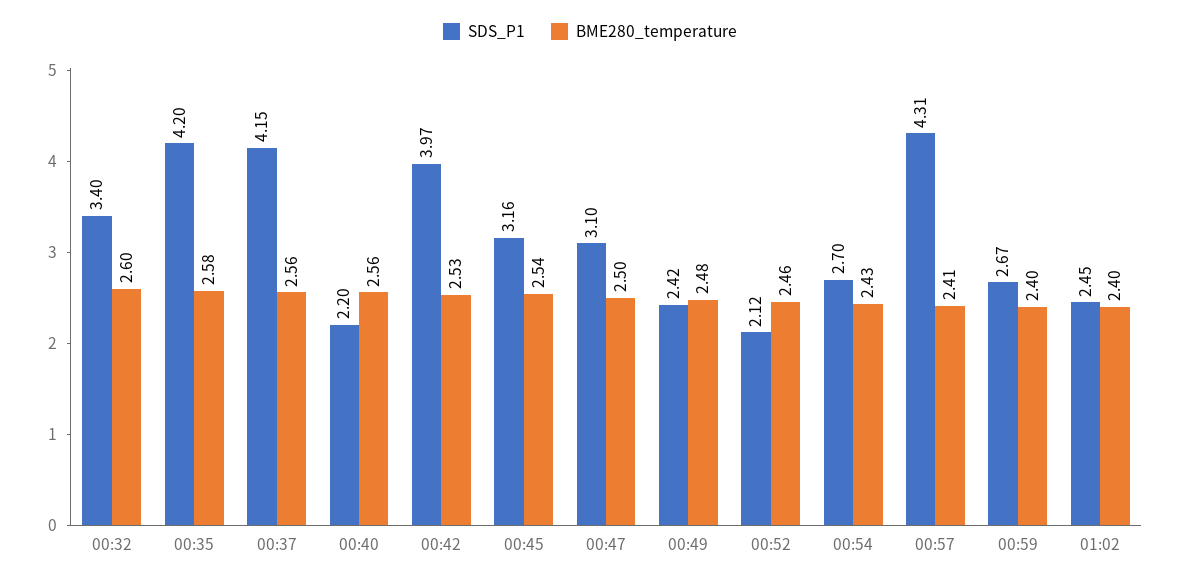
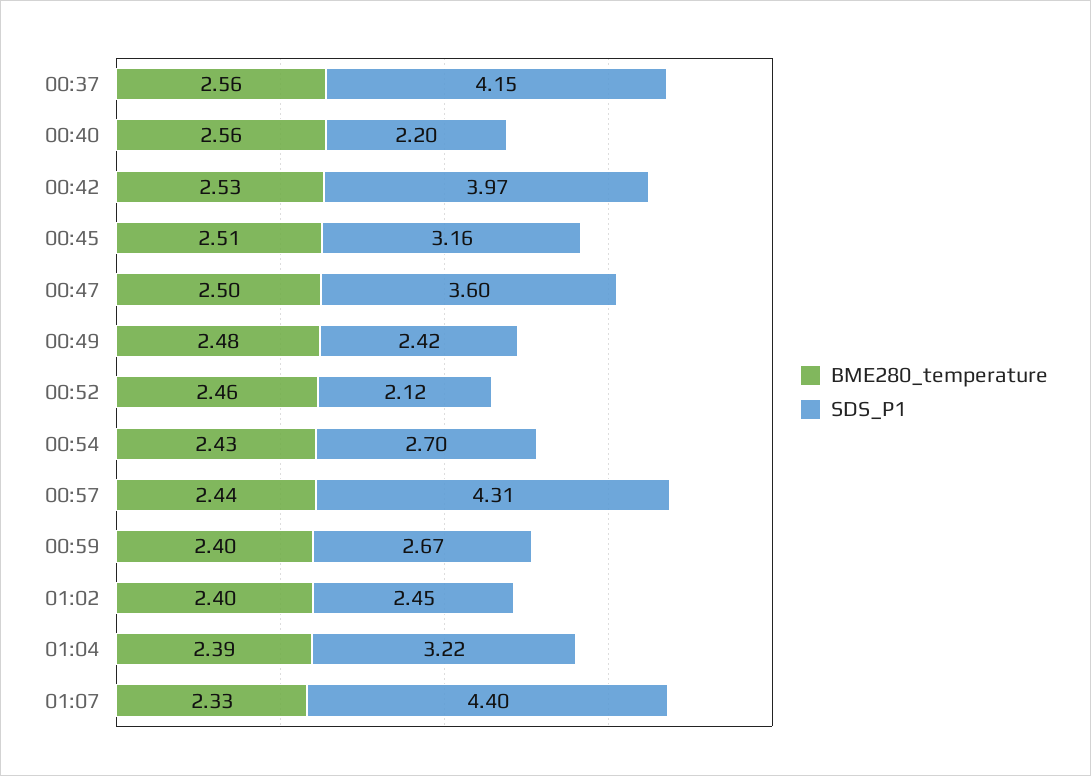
SDS_P1, 00:32: 3.4 -> none
BME280_temperature, 00:32: 2.6 -> none
SDS_P1, 00:35: 4.2 -> none
BME280_temperature, 00:35: 2.58 -> none
BME280_temperature, 00:45: 2.54 -> 2.51
SDS_P1, 00:47: 3.1 -> 3.6
BME280_temperature, 00:57: 2.41 -> 2.44
BME280_temperature, 01:04: none -> 2.39
SDS_P1, 01:04: none -> 3.22
BME280_temperature, 01:07: none -> 2.33
SDS_P1, 01:07: none -> 4.4

